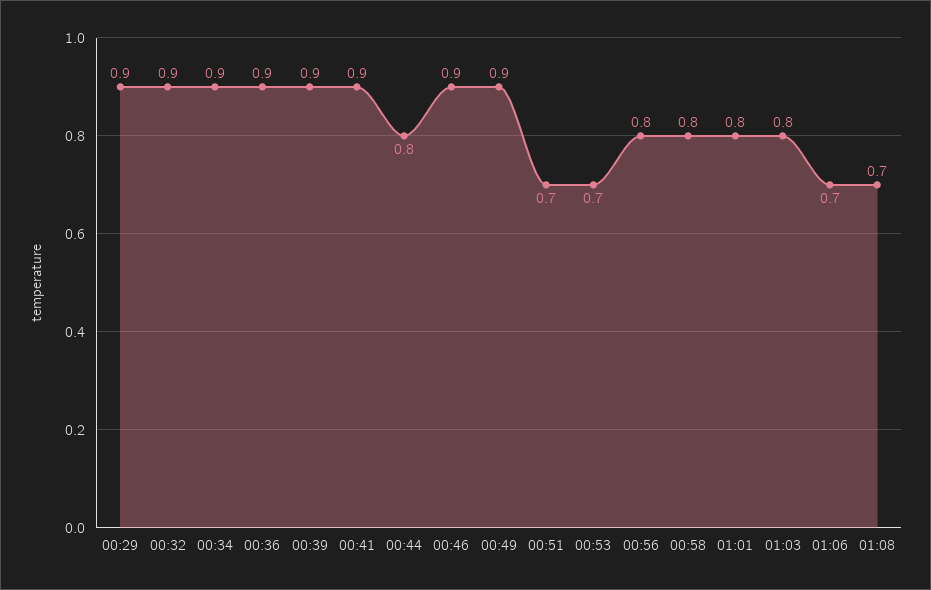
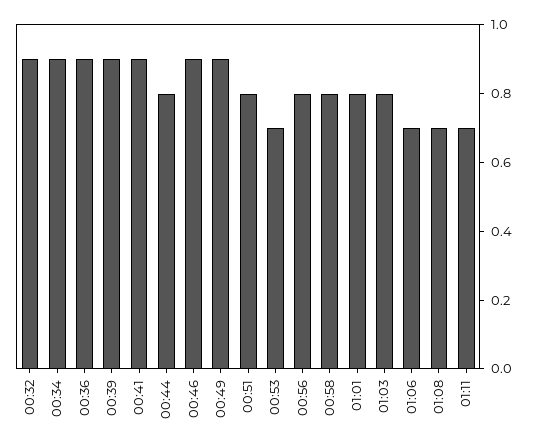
00:29: 0.9 -> none
00:51: 0.7 -> 0.8
01:11: none -> 0.7

